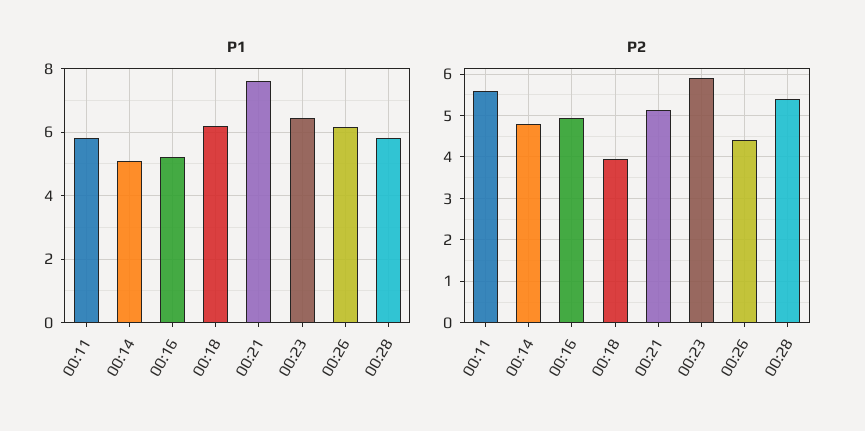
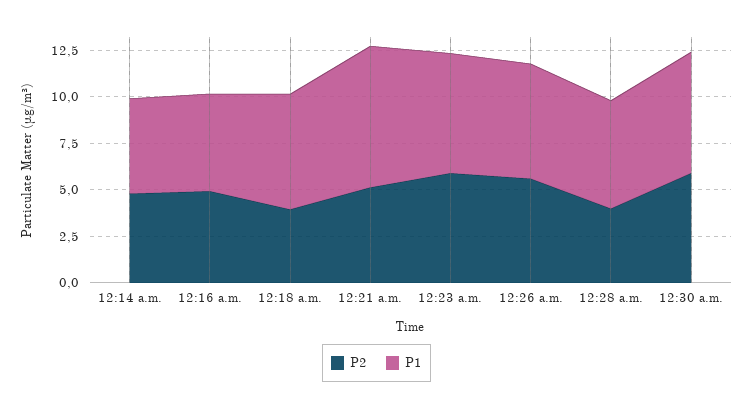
P1, 00:11: 5.8 -> none
P2, 00:11: 5.6 -> none
P2, 00:26: 4.4 -> 5.5
P2, 00:28: 5.4 -> 4
P2, 12:30 a.m.: none -> 6
P1, 12:30 a.m.: none -> 6.5

